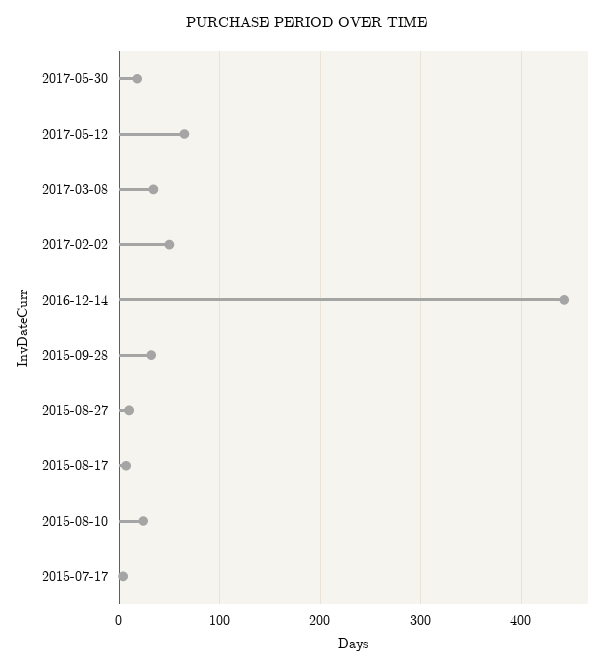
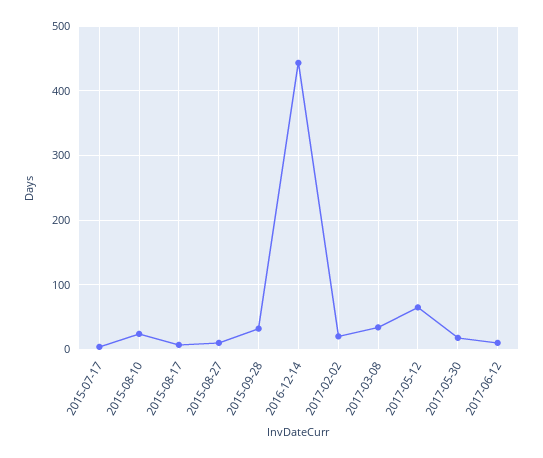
2017-02-02: 50 -> 20
2017-06-12: none -> 10

